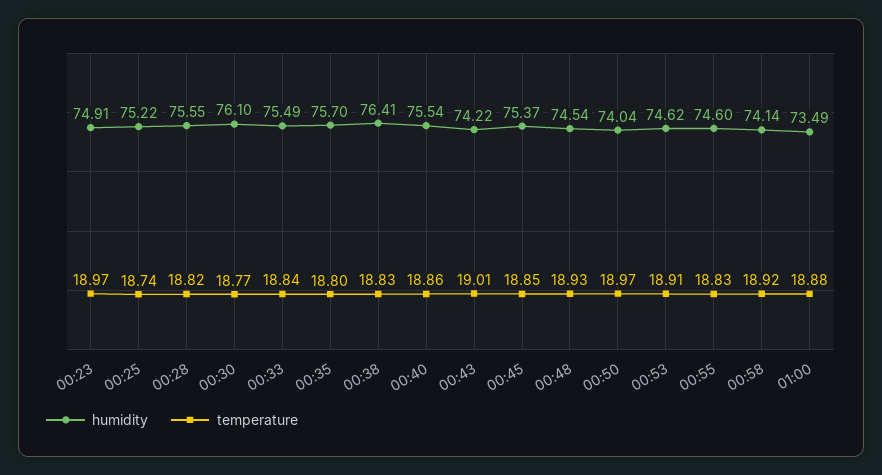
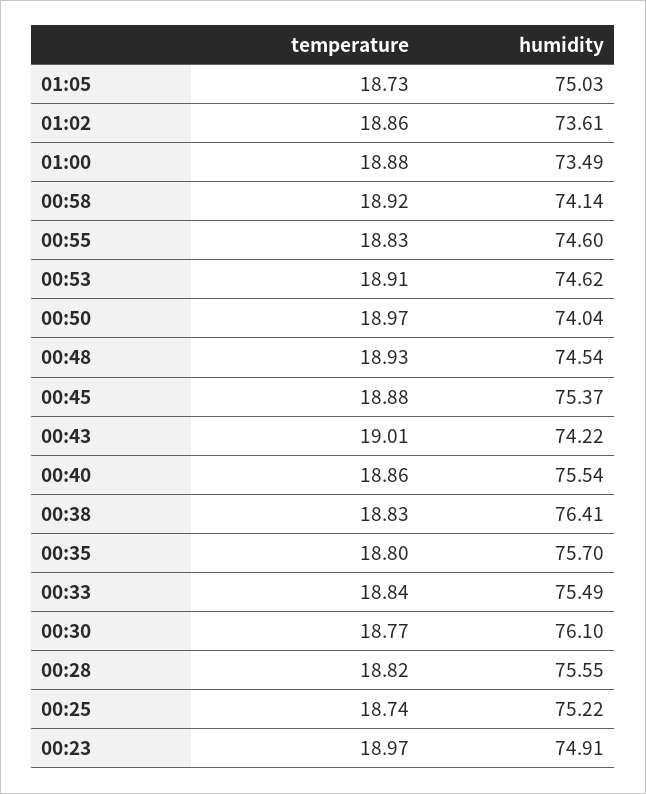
temperature, 00:45: 18.85 -> 18.88
temperature, 01:05: none -> 18.73
humidity, 01:05: none -> 75.03
temperature, 01:02: none -> 18.86
humidity, 01:02: none -> 73.61

